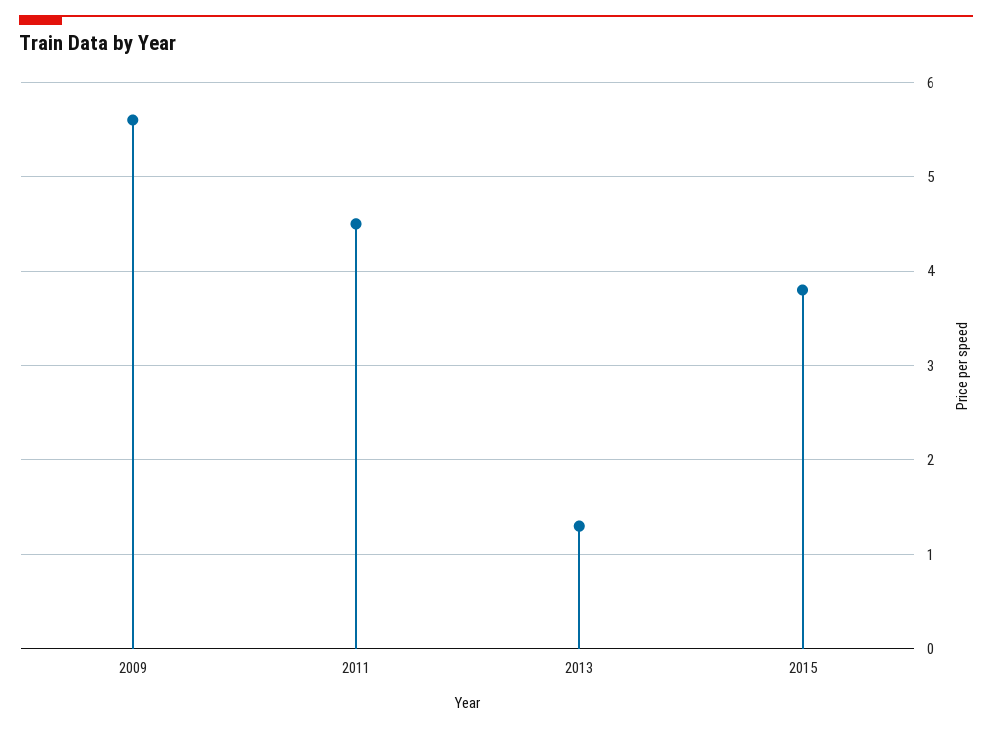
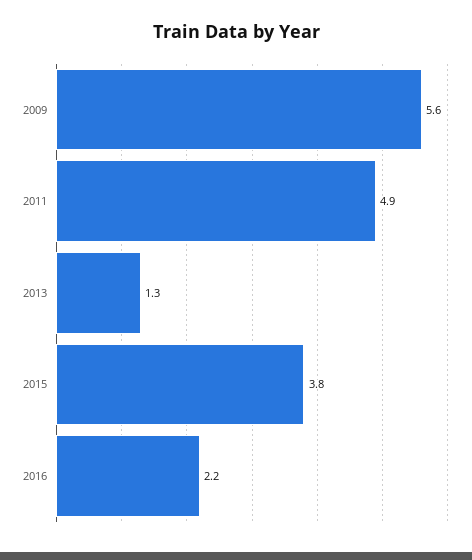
2011: 4.5 -> 4.9
2016: none -> 2.2

